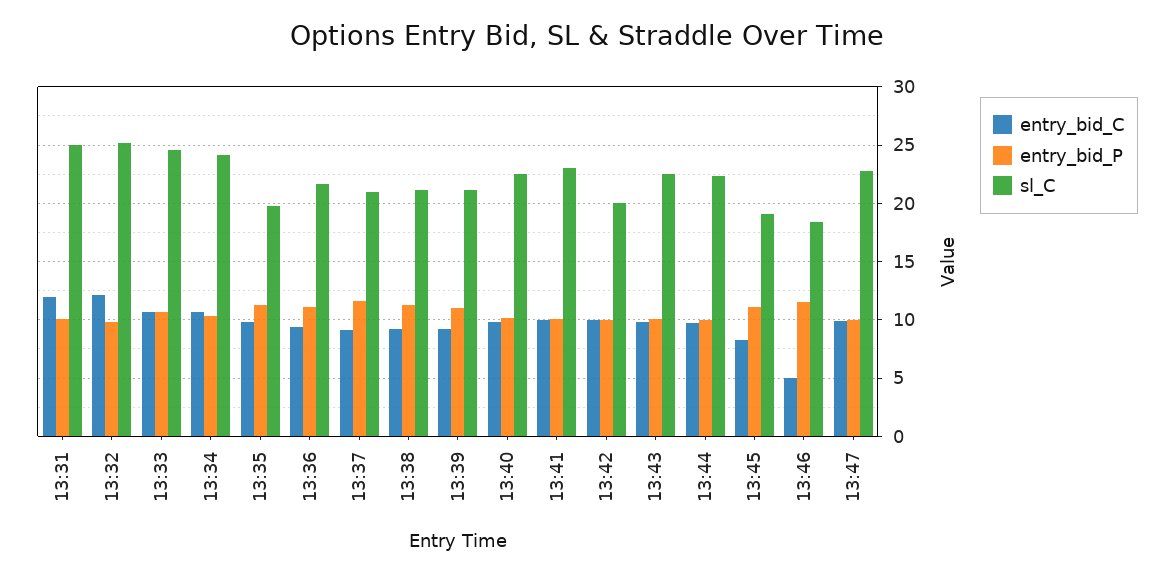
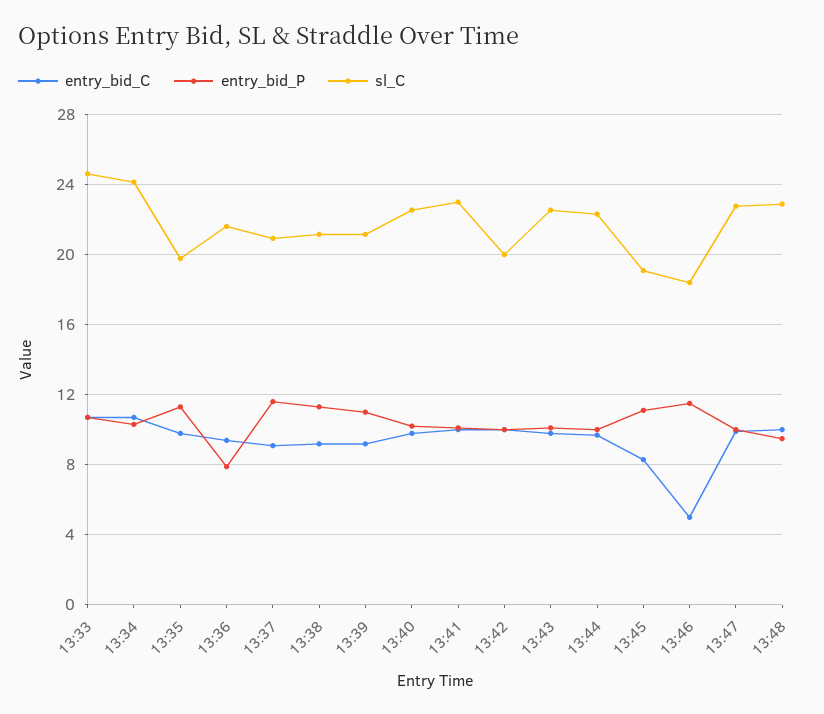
entry_bid_C, 13:31: 12 -> none
entry_bid_P, 13:31: 10 -> none
sl_C, 13:31: 25 -> none
entry_bid_C, 13:32: 12 -> none
entry_bid_P, 13:32: 10 -> none
sl_C, 13:32: 25 -> none
entry_bid_P, 13:36: 11 -> 8
entry_bid_C, 13:48: none -> 10
entry_bid_P, 13:48: none -> 9.5
sl_C, 13:48: none -> 23

